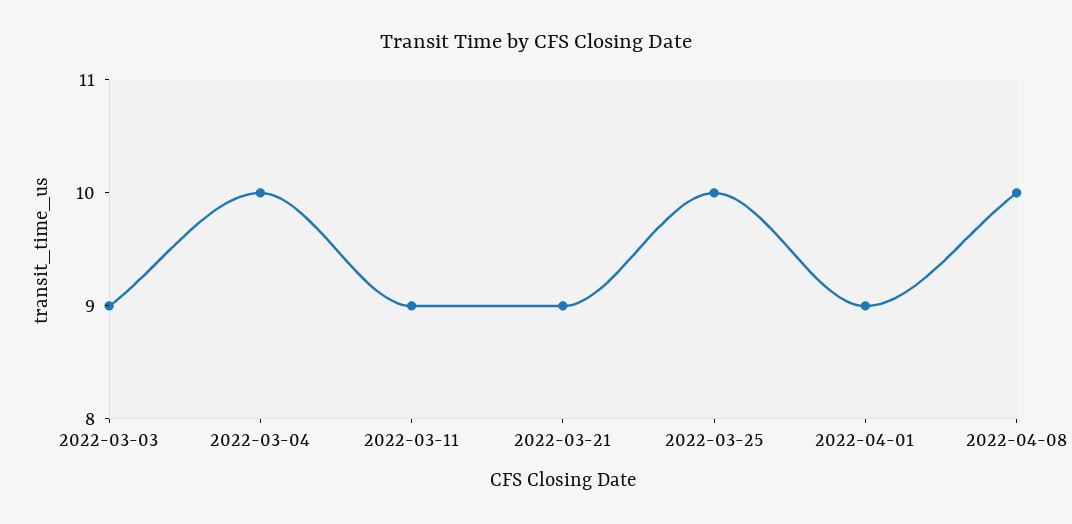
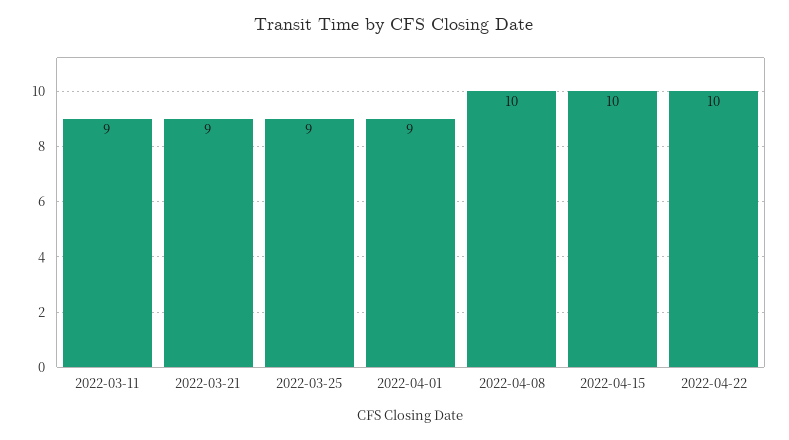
2022-03-03: 9 -> none
2022-03-04: 10 -> none
2022-03-25: 10 -> 9
2022-04-15: none -> 10
2022-04-22: none -> 10

